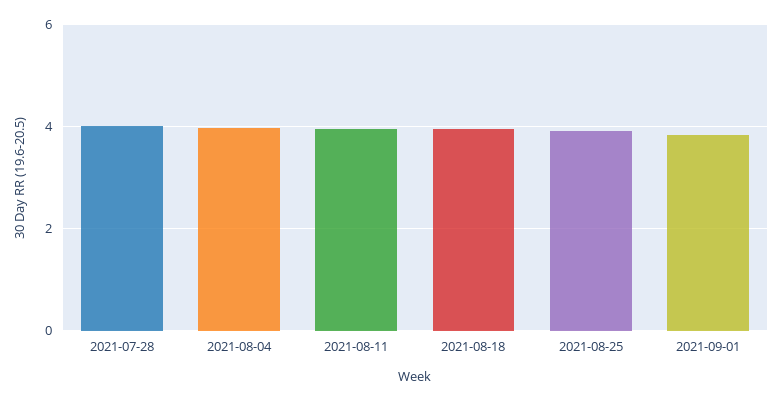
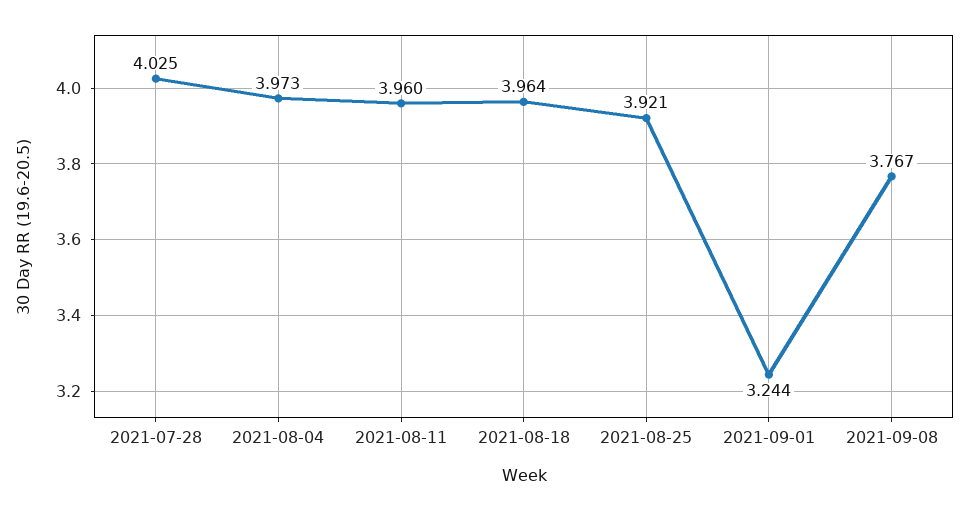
2021-09-01: 3.8 -> 3.244
2021-09-08: none -> 3.767

